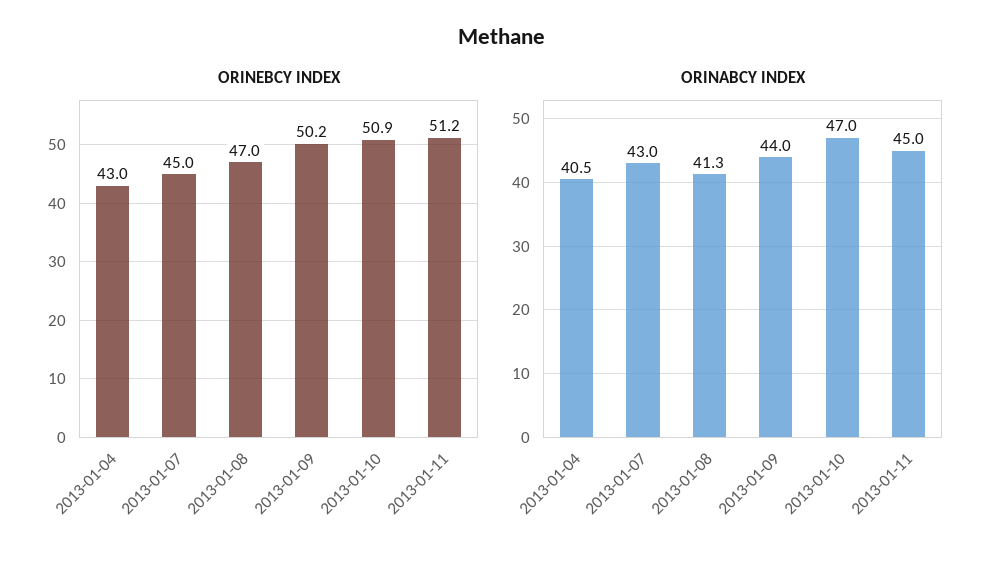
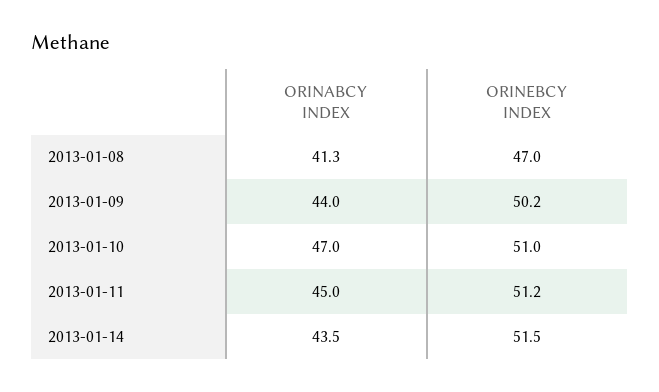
ORINEBCY INDEX, 2013-01-04: 43 -> none
ORINEBCY INDEX, 2013-01-07: 45 -> none
ORINEBCY INDEX, 2013-01-10: 50.9 -> 51
ORINABCY INDEX, 2013-01-04: 40.5 -> none
ORINABCY INDEX, 2013-01-07: 43 -> none
ORINABCY INDEX, 2013-01-14: none -> 43.5
ORINEBCY INDEX, 2013-01-14: none -> 51.5

